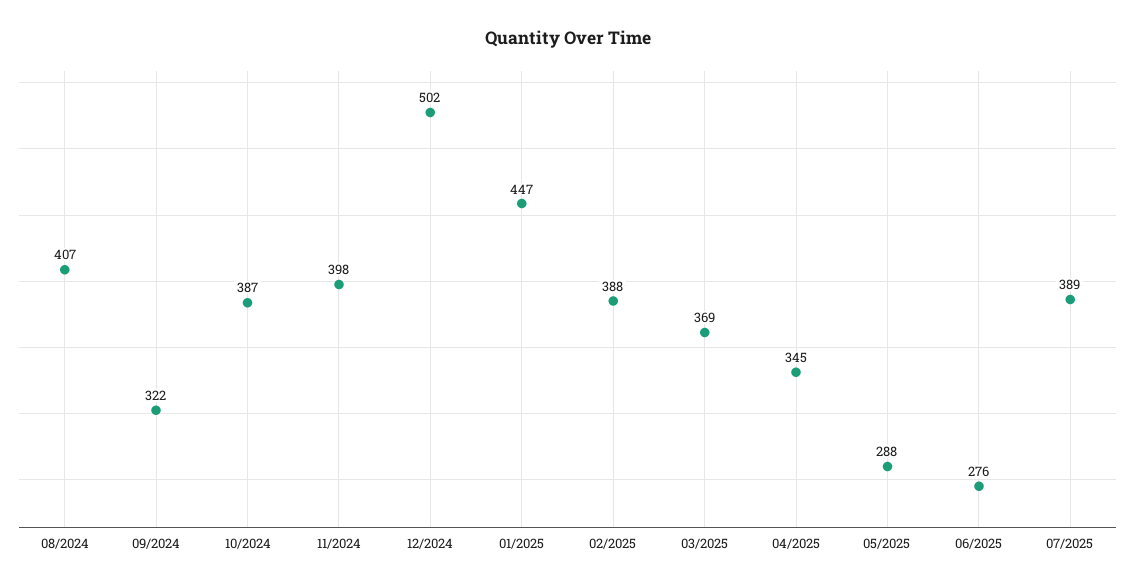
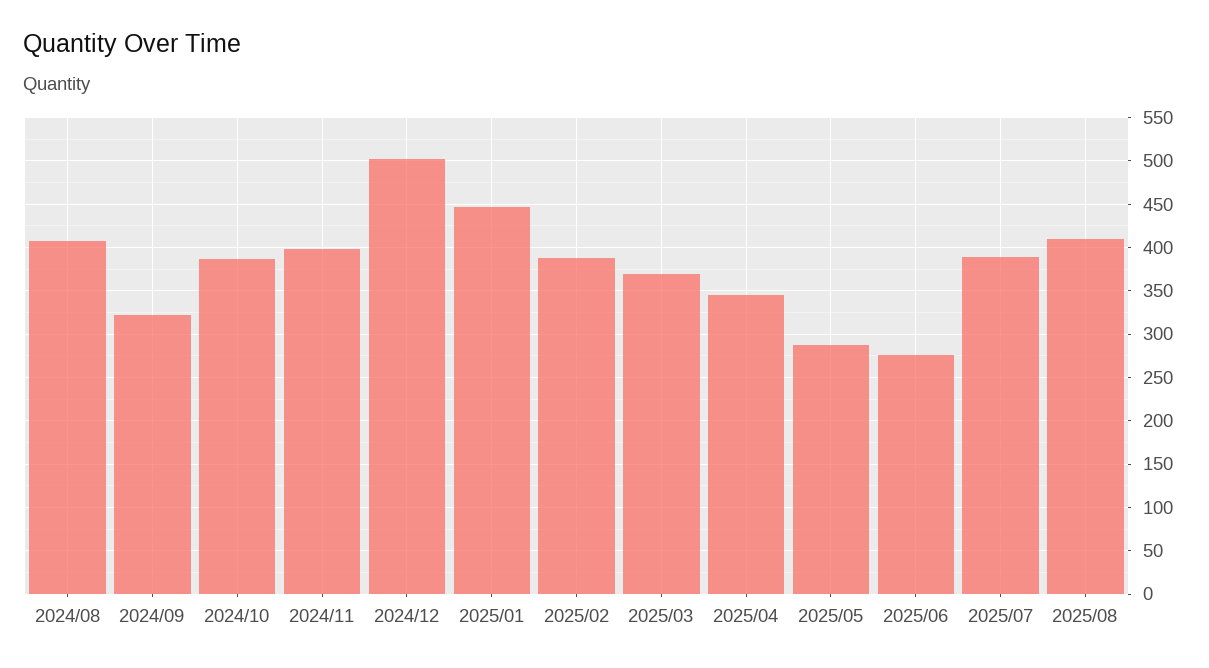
2025/08: none -> 410

